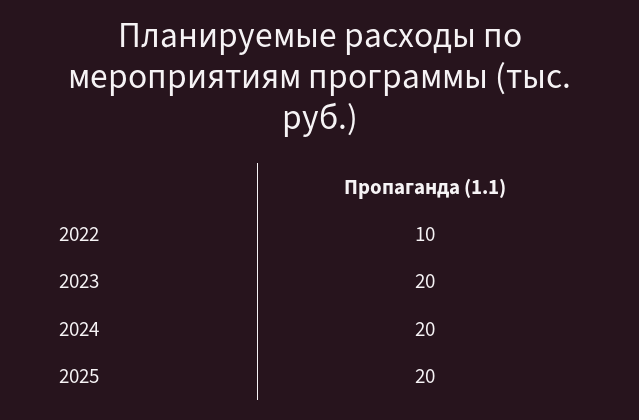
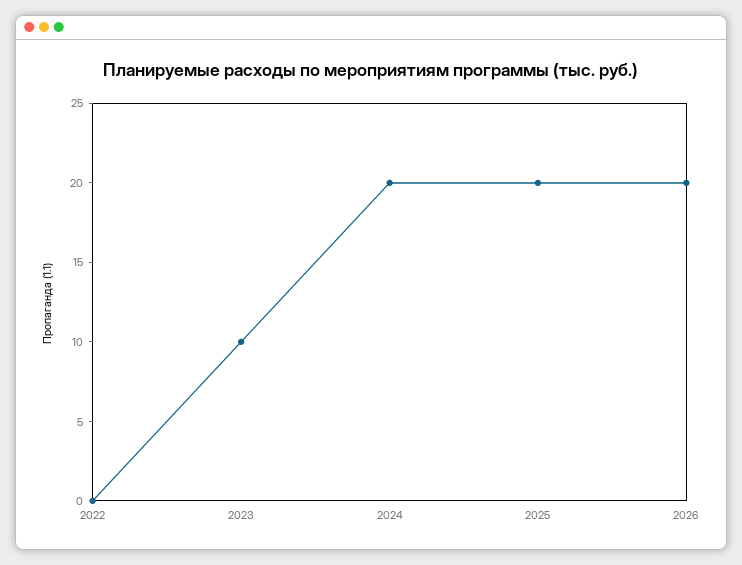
2022: 10 -> 0
2023: 20 -> 10
2026: none -> 20

